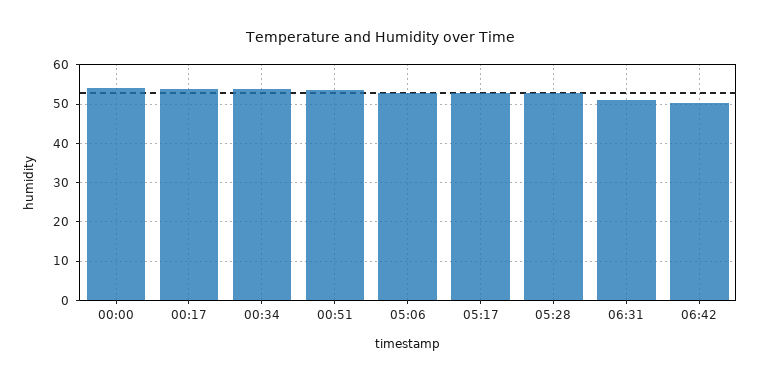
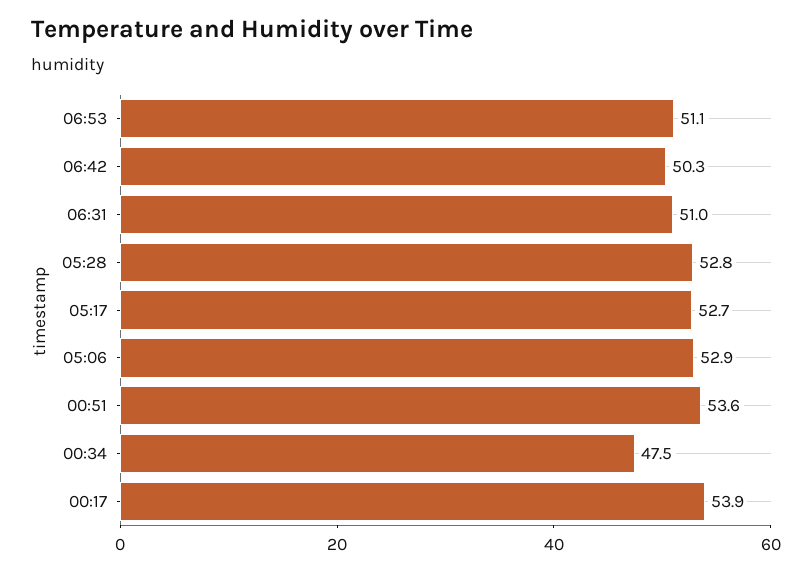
00:00: 54 -> none
00:34: 54 -> 47.5
06:53: none -> 51.1

